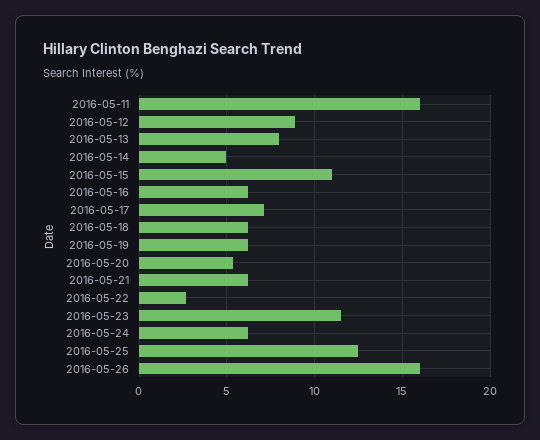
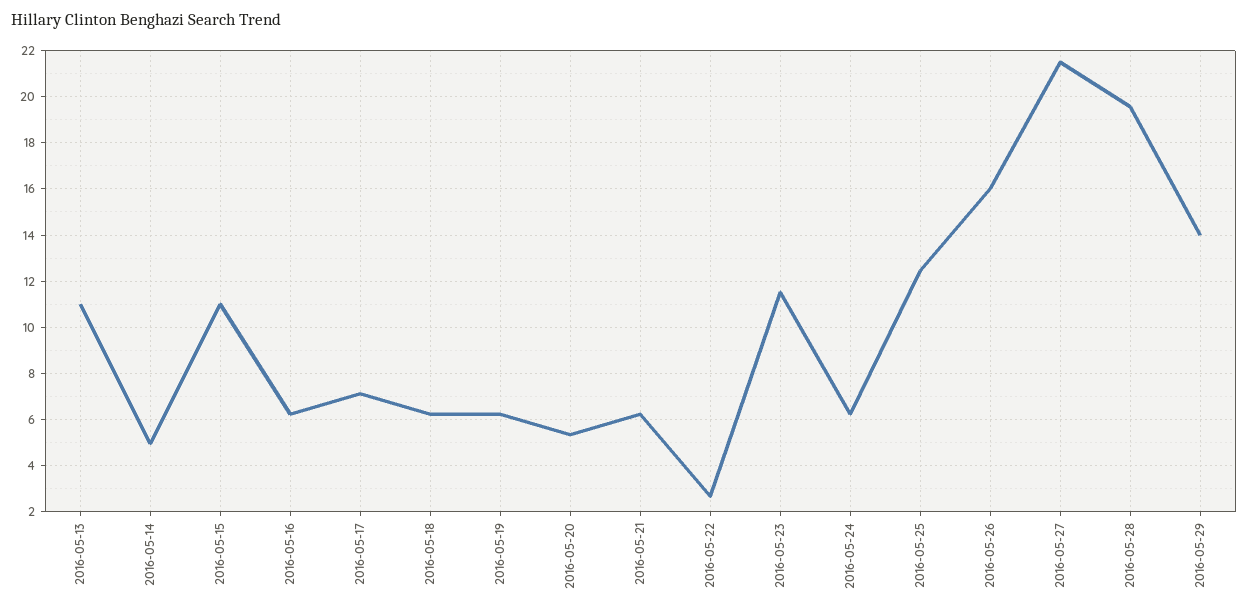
2016-05-11: 16 -> none
2016-05-12: 9 -> none
2016-05-13: 8 -> 11
2016-05-27: none -> 21.5
2016-05-28: none -> 19.5
2016-05-29: none -> 14

